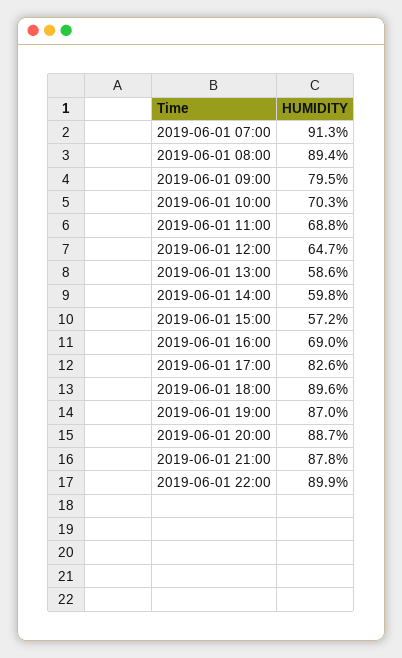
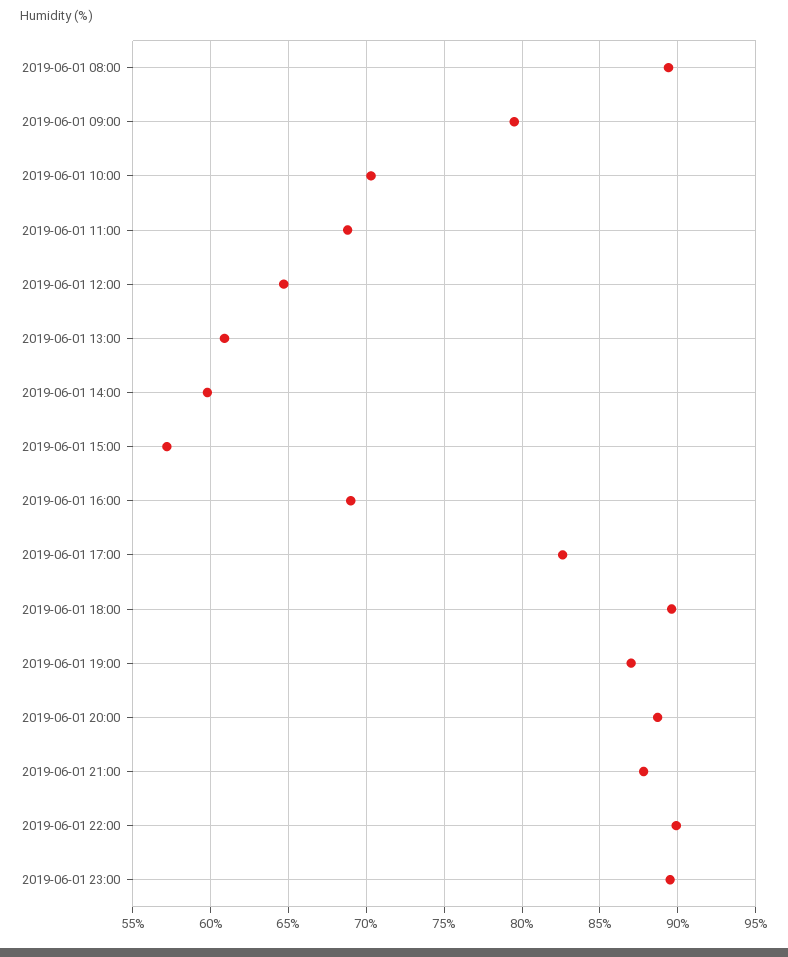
2019-06-01 07:00: 91.3 -> none
2019-06-01 13:00: 58.6 -> 61
2019-06-01 23:00: none -> 89.5

